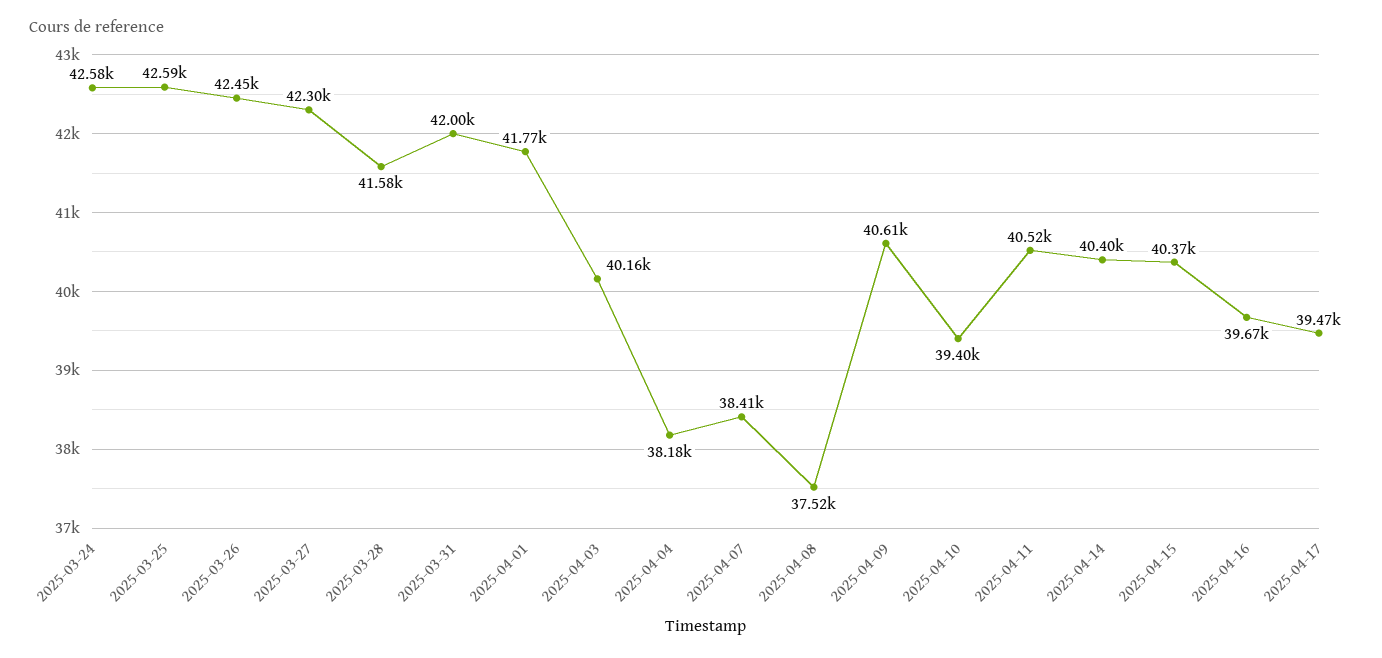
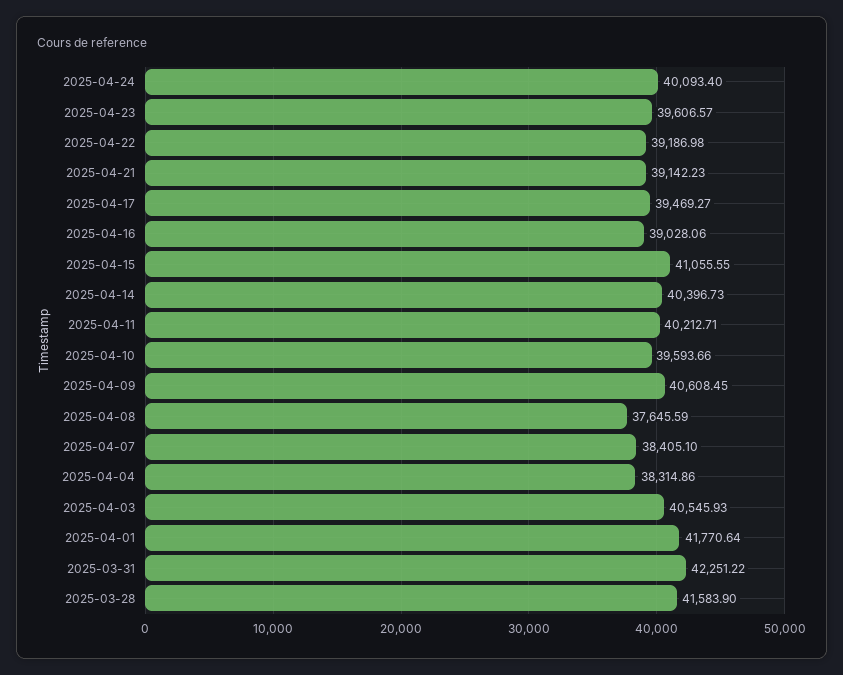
2025-03-24: 42580 -> none
2025-03-25: 42590 -> none
2025-03-26: 42450 -> none
2025-03-27: 42300 -> none
2025-03-31: 42000 -> 42251.22
2025-04-03: 40160 -> 40545.93
2025-04-04: 38180 -> 38314.86
2025-04-08: 37520 -> 37645.59
2025-04-10: 39400 -> 39593.66
2025-04-11: 40520 -> 40212.71
2025-04-15: 40370 -> 41055.55
2025-04-16: 39670 -> 39028.06
2025-04-24: none -> 40093.4
2025-04-23: none -> 39606.57
2025-04-22: none -> 39186.98
2025-04-21: none -> 39142.23

